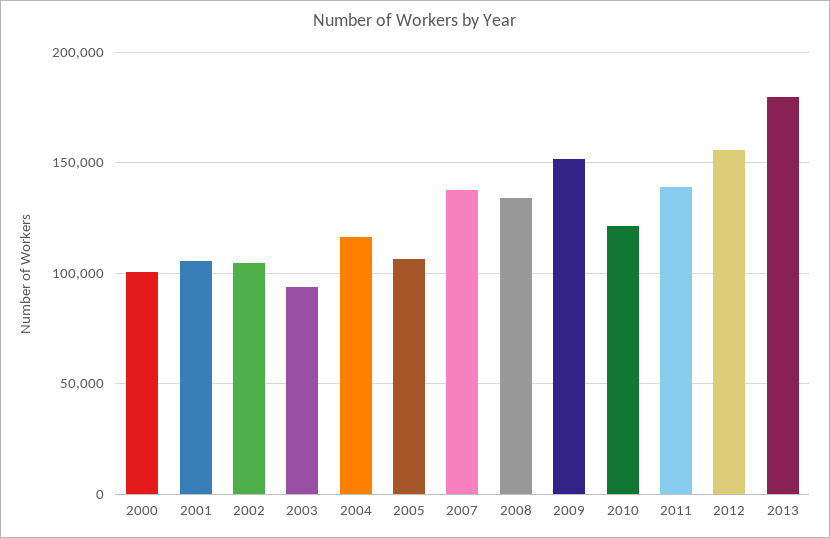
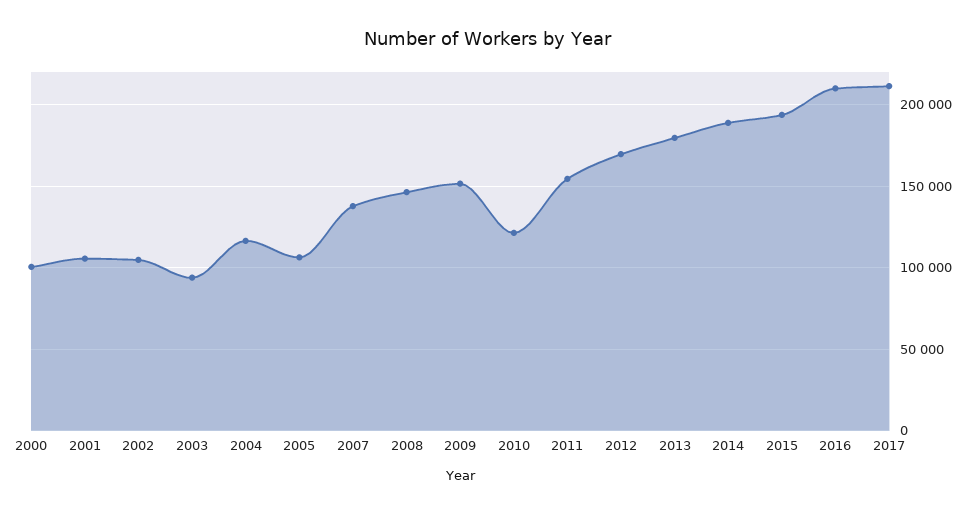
2008: 135000 -> 145000
2011: 140000 -> 155000
2012: 155000 -> 170000
2014: none -> 190000
2015: none -> 195000
2016: none -> 210000
2017: none -> 210000

